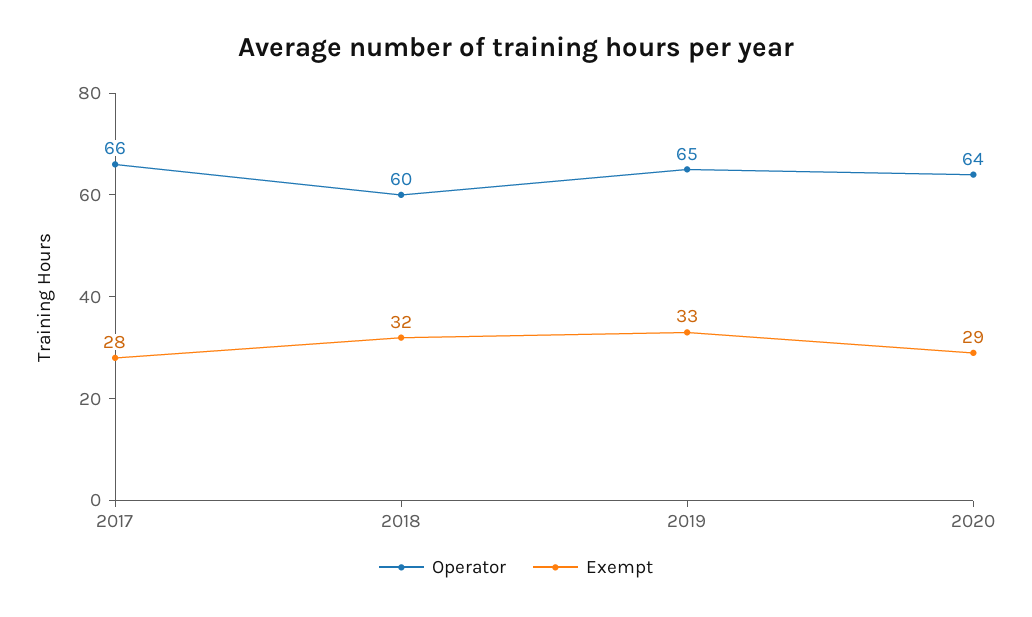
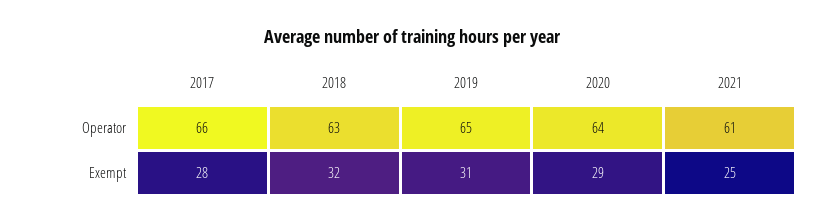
Operator, 2018: 60 -> 63
Exempt, 2019: 33 -> 31
Operator, 2021: none -> 61
Exempt, 2021: none -> 25

